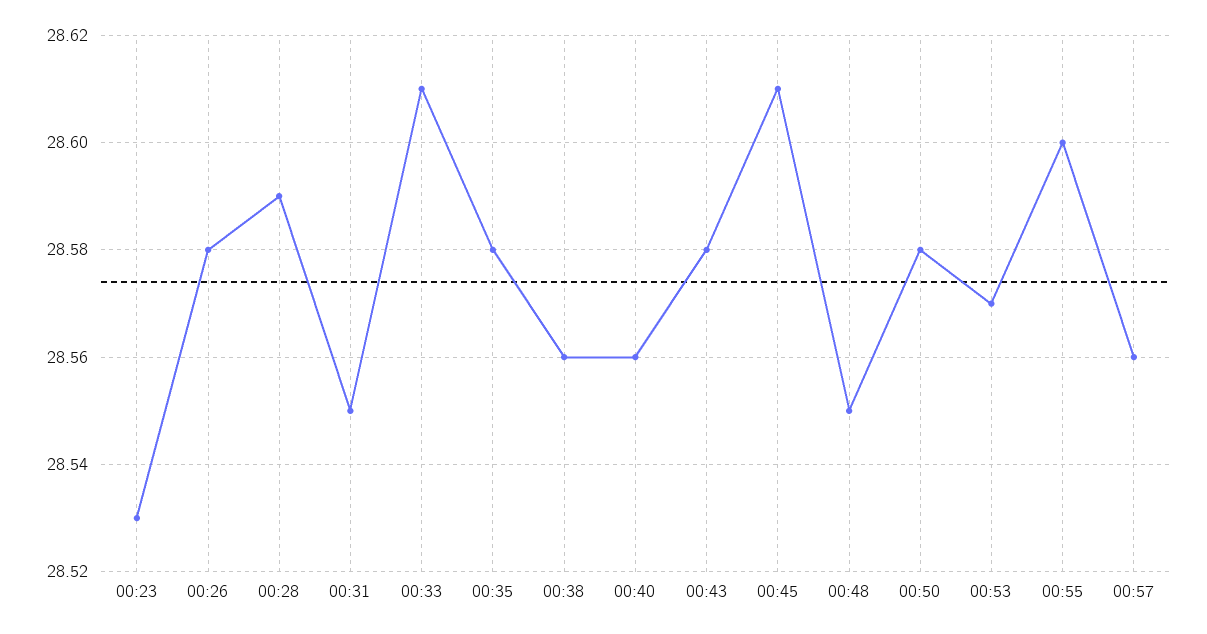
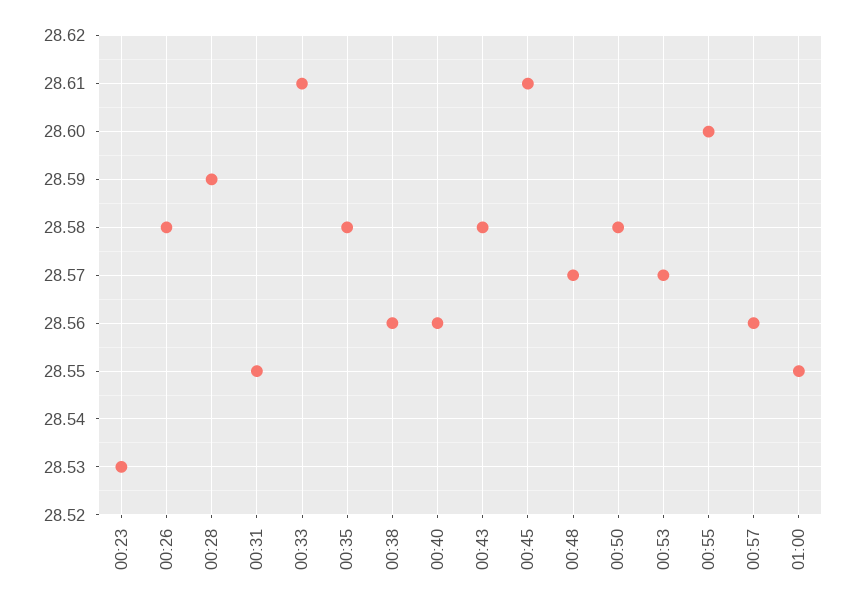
00:48: 28.55 -> 28.57
01:00: none -> 28.55

